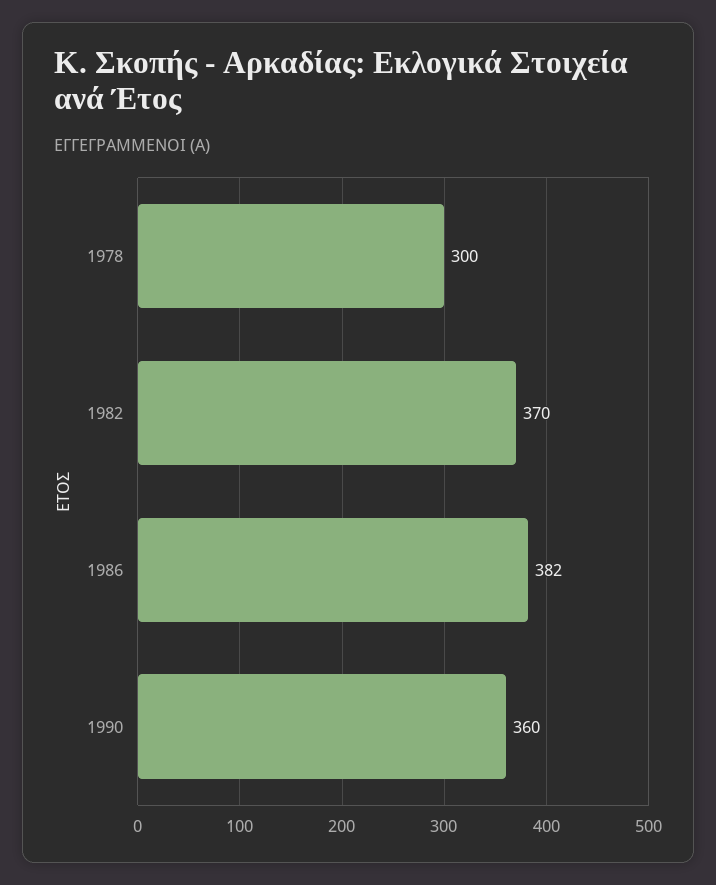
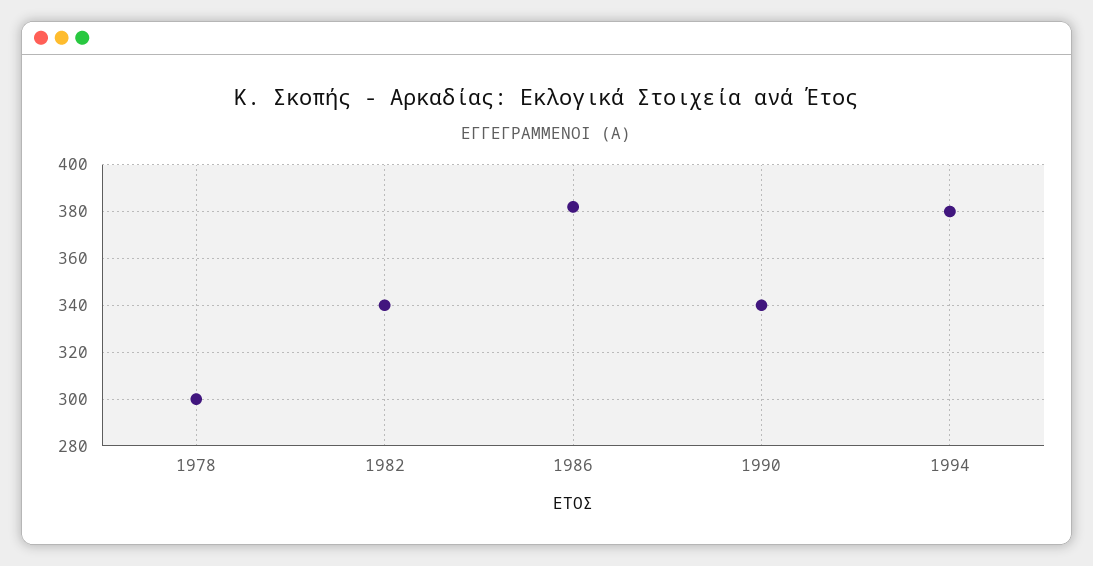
1982: 370 -> 340
1990: 360 -> 340
1994: none -> 380

